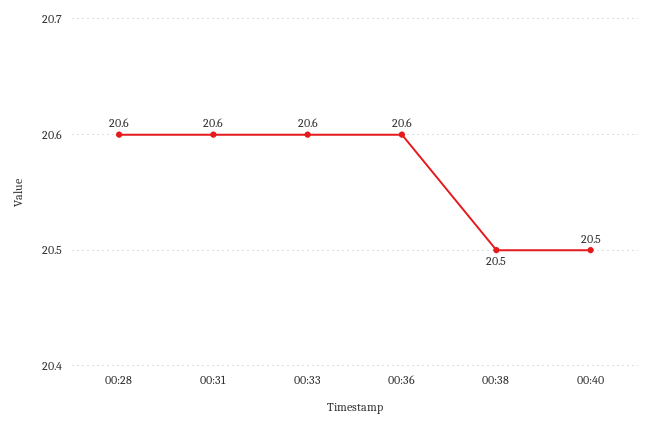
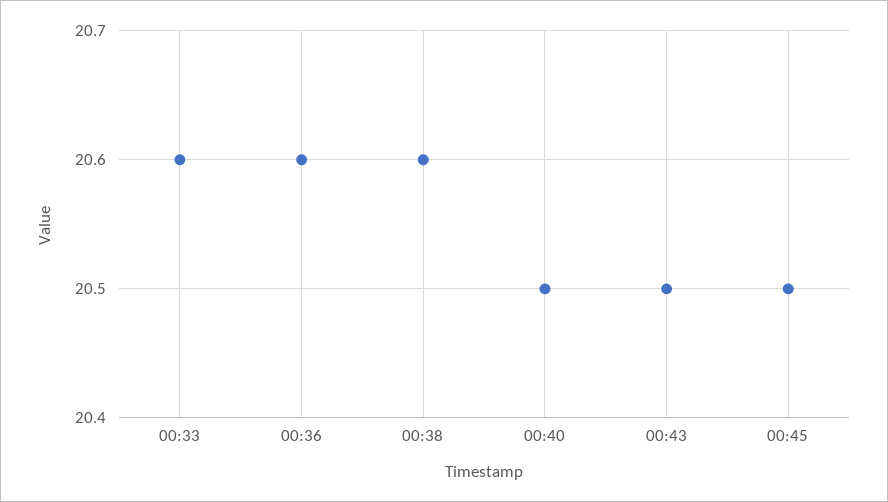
00:28: 20.6 -> none
00:31: 20.6 -> none
00:38: 20.5 -> 20.6
00:43: none -> 20.5
00:45: none -> 20.5

